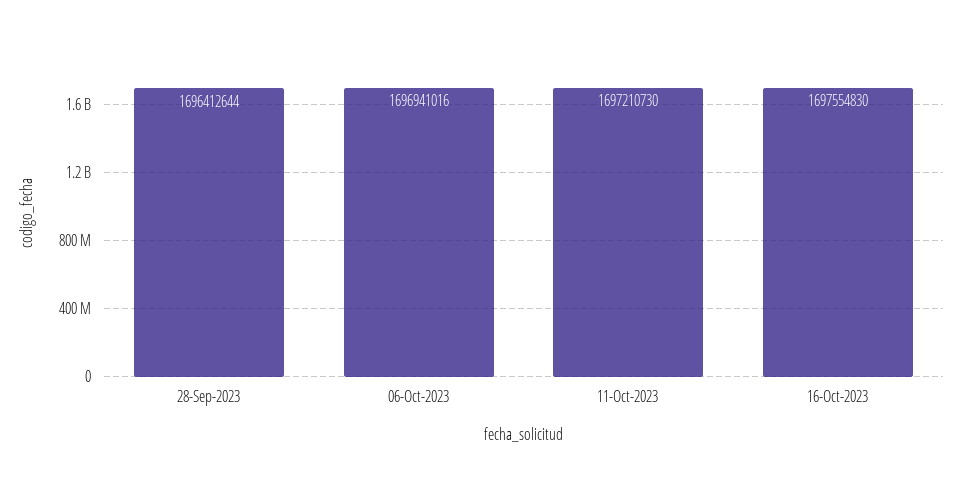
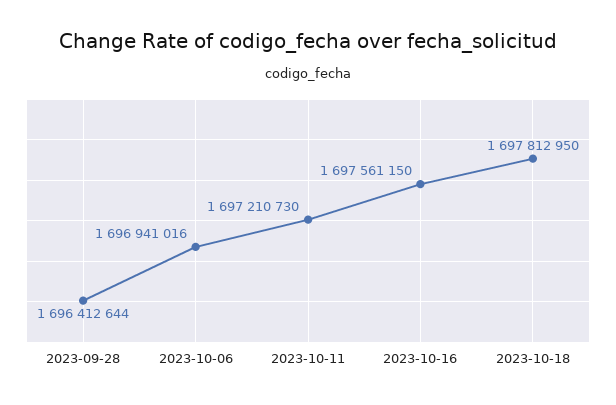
16-Oct-2023: 1697554830 -> 1697561150
2023-10-18: none -> 1697812950

